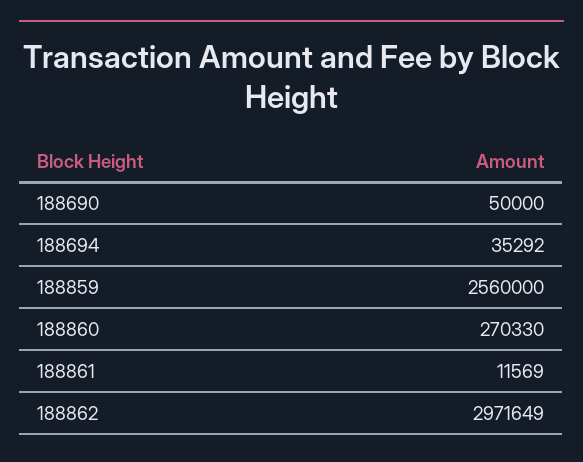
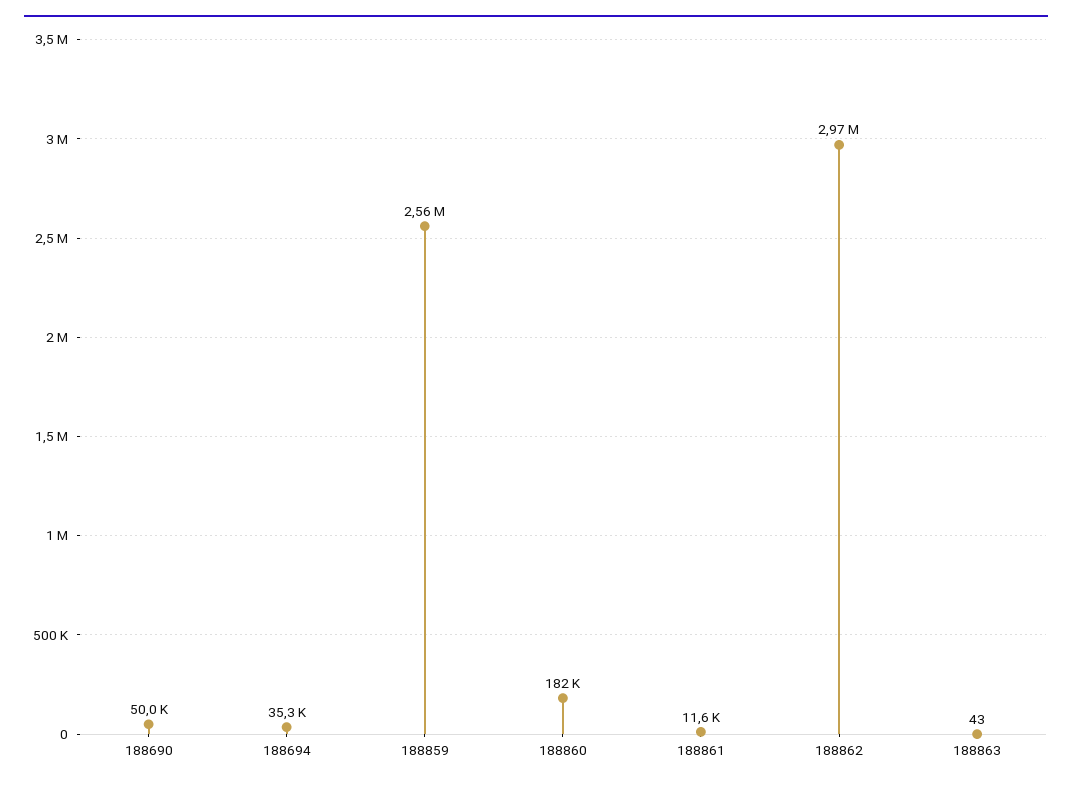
188860: 270330 -> 182000
188863: none -> 43

